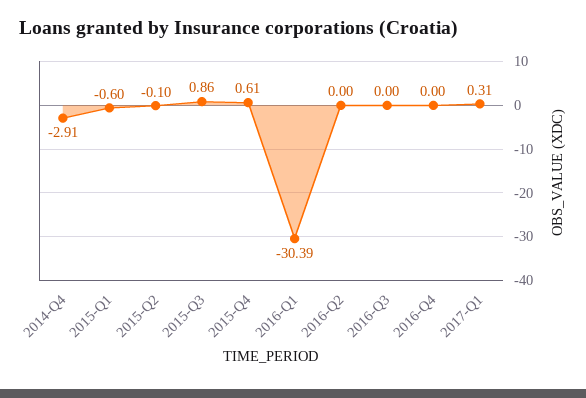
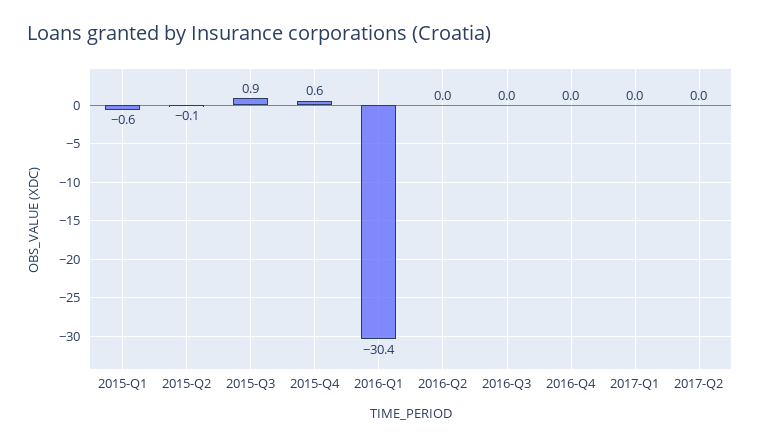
2014-Q4: -2.91 -> none
2017-Q1: 0.31 -> 0
2017-Q2: none -> 0

